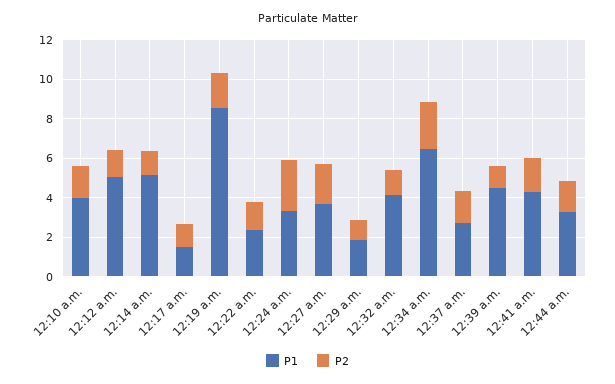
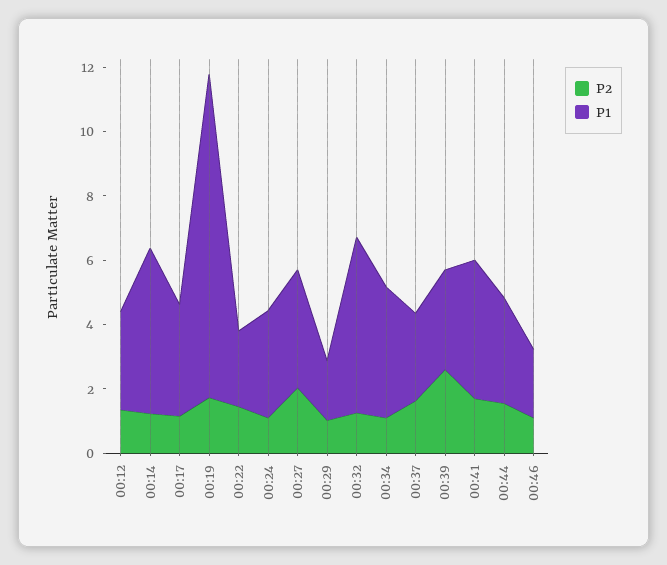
P1, 12:10 a.m.: 4 -> none
P2, 12:10 a.m.: 1.5 -> none
P1, 12:12 a.m.: 5 -> 3
P1, 12:17 a.m.: 1.5 -> 3.5
P1, 12:19 a.m.: 8.5 -> 10
P2, 12:24 a.m.: 2.5 -> 1
P1, 12:32 a.m.: 4 -> 5.5
P1, 12:34 a.m.: 6.5 -> 4
P2, 12:34 a.m.: 2.5 -> 1
P1, 12:39 a.m.: 4.5 -> 3
P2, 12:39 a.m.: 1 -> 2.5
P2, 00:46: none -> 1
P1, 00:46: none -> 2

